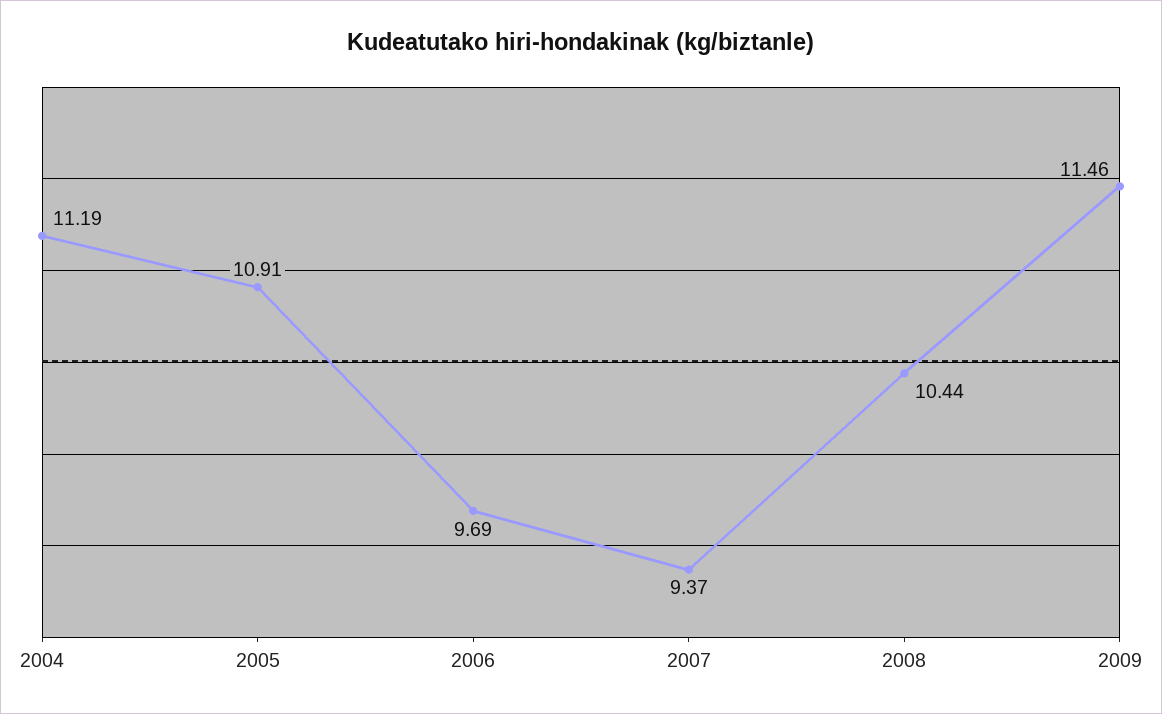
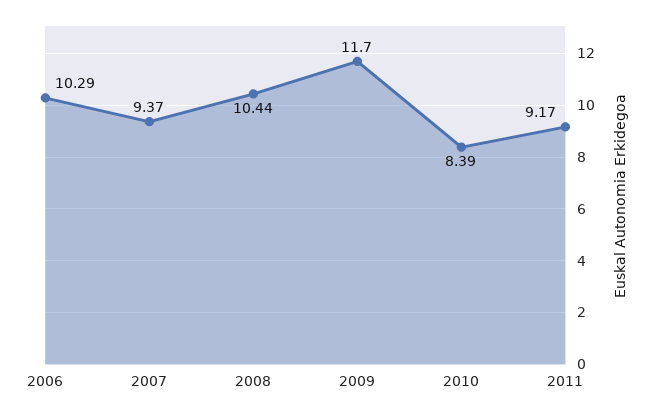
2004: 11.19 -> none
2005: 10.91 -> none
2006: 9.69 -> 10.29
2009: 11.46 -> 11.7
2010: none -> 8.39
2011: none -> 9.17

